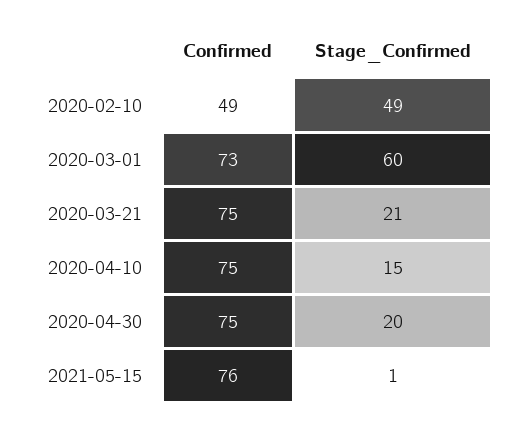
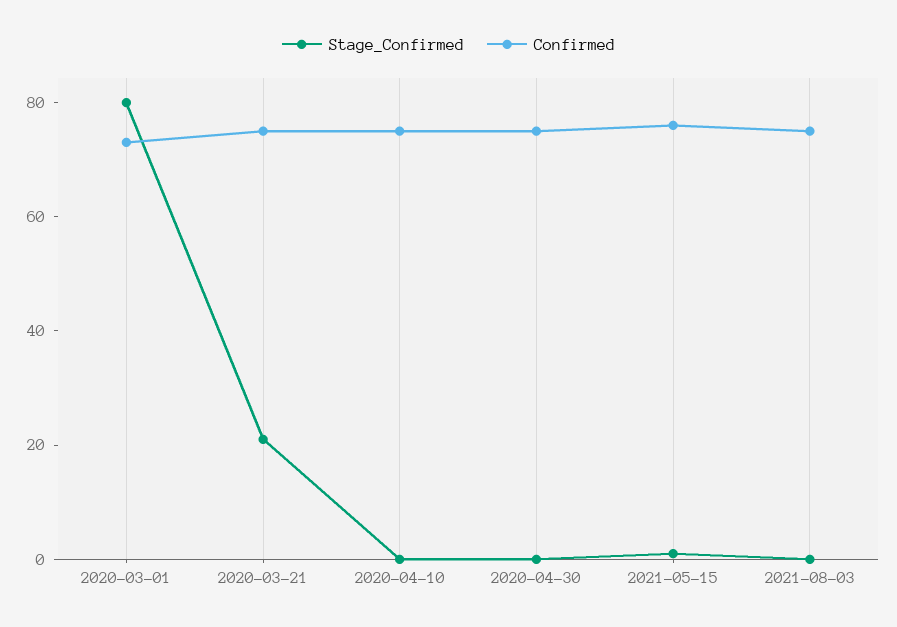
Confirmed, 2020-02-10: 49 -> none
Stage_Confirmed, 2020-02-10: 49 -> none
Stage_Confirmed, 2020-03-01: 60 -> 80
Stage_Confirmed, 2020-04-10: 15 -> 0
Stage_Confirmed, 2020-04-30: 20 -> 0
Stage_Confirmed, 2021-08-03: none -> 0
Confirmed, 2021-08-03: none -> 75

